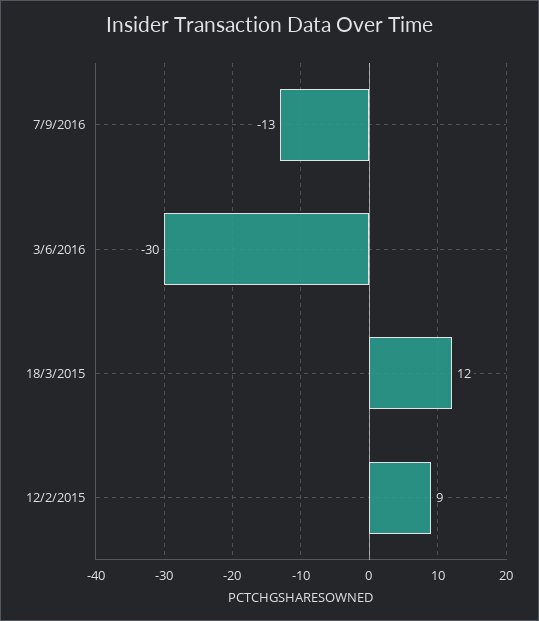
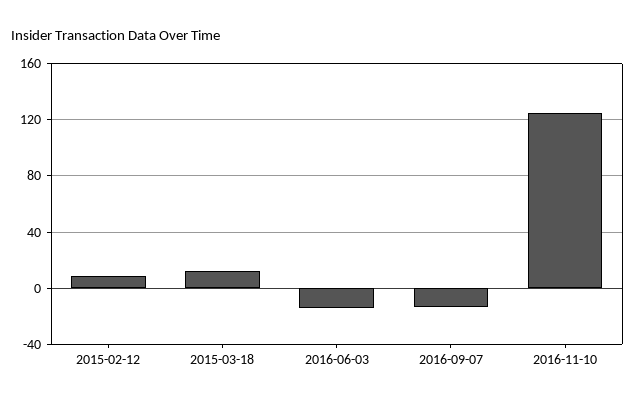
3/6/2016: -30 -> -15
2016-11-10: none -> 125

